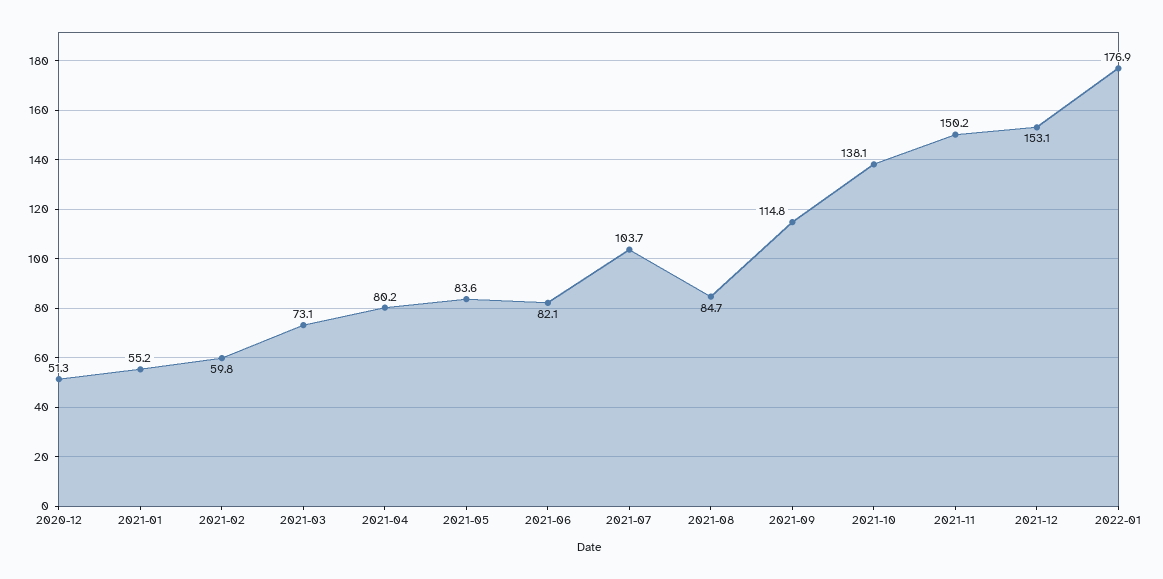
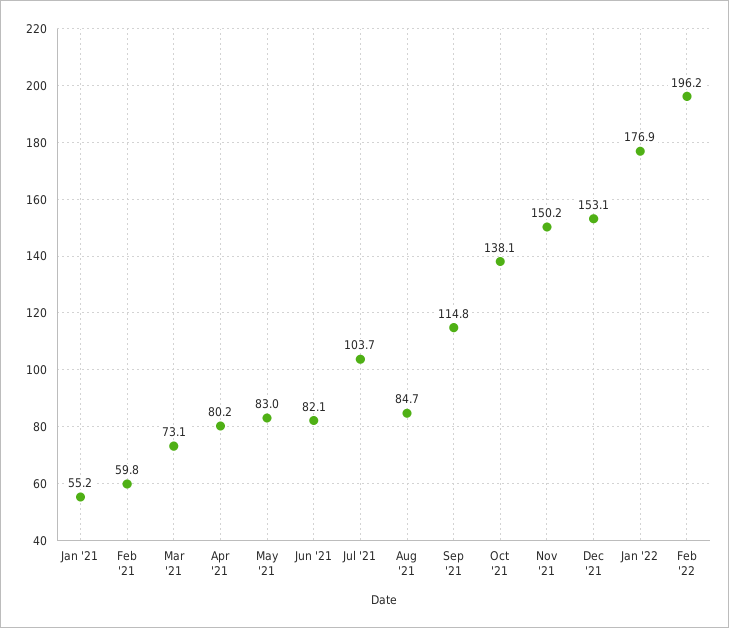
2020-12: 51.3 -> none
2021-05: 83.6 -> 83
Feb '22: none -> 196.2

